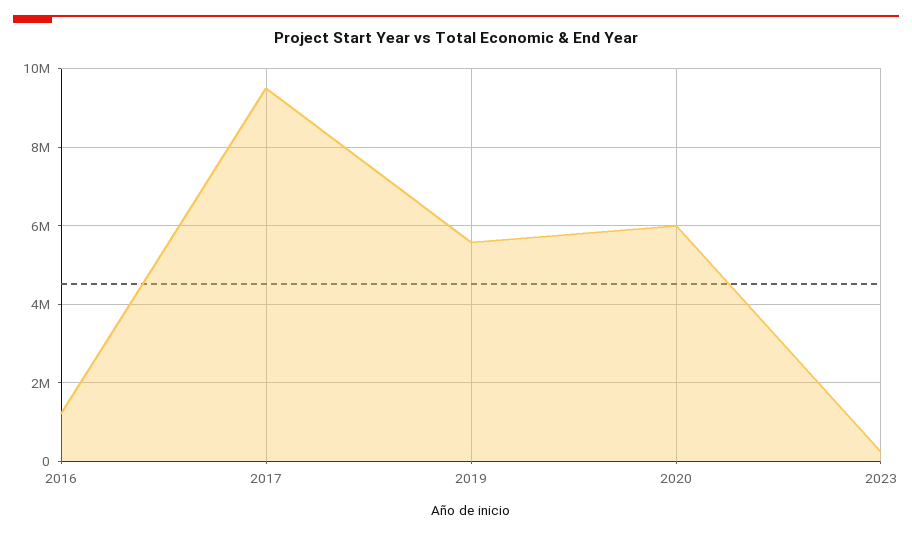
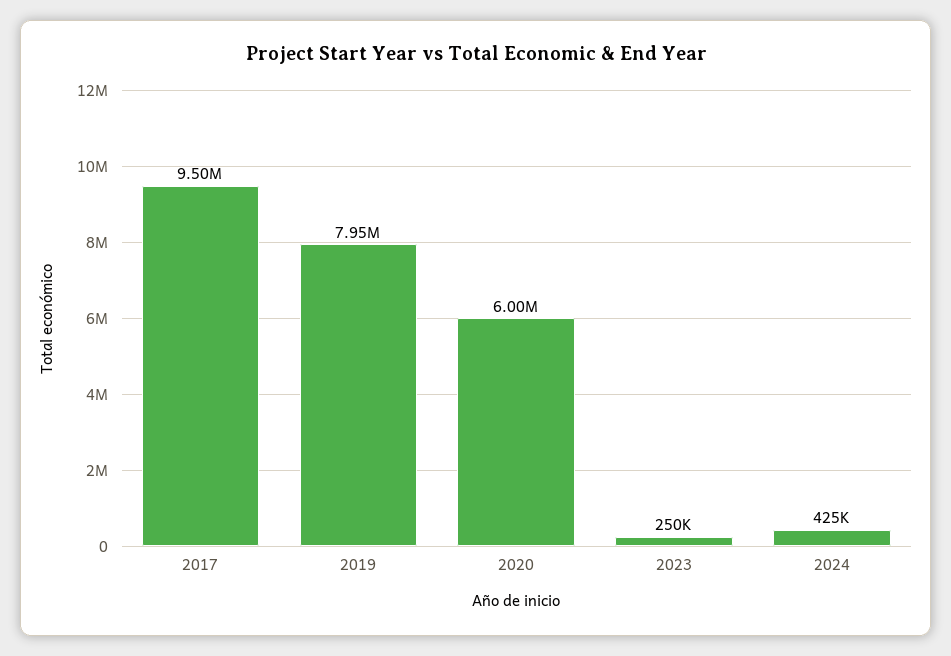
2016: 1200000 -> none
2019: 5600000 -> 7950000
2024: none -> 425000

